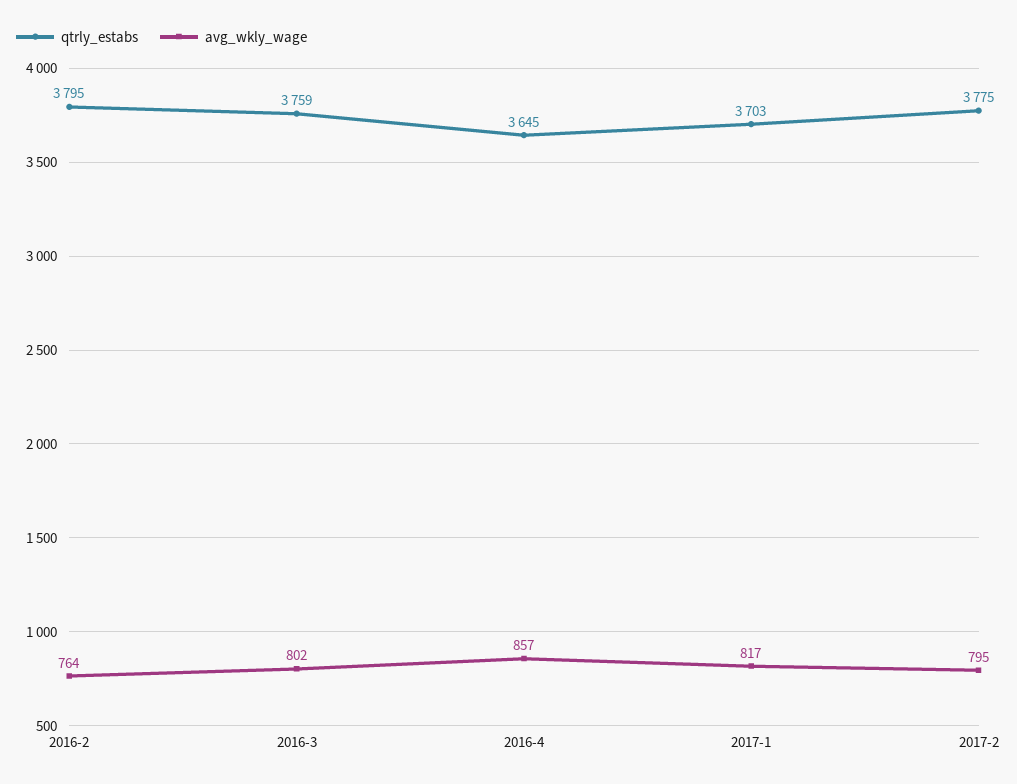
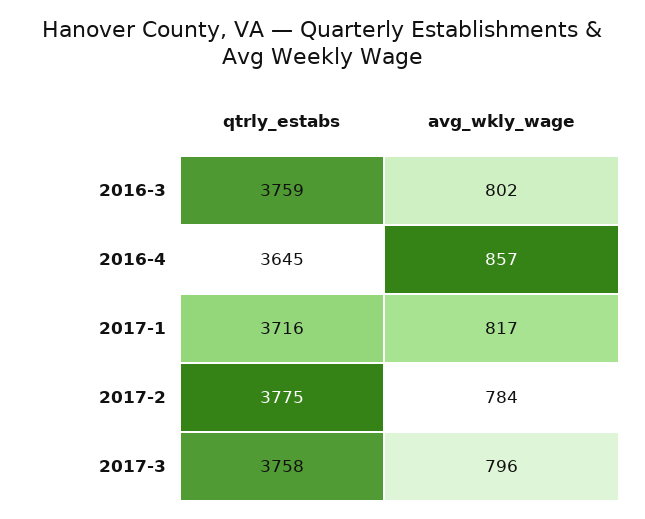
qtrly_estabs, 2016-2: 3795 -> none
avg_wkly_wage, 2016-2: 764 -> none
qtrly_estabs, 2017-1: 3703 -> 3716
avg_wkly_wage, 2017-2: 795 -> 784
qtrly_estabs, 2017-3: none -> 3758
avg_wkly_wage, 2017-3: none -> 796

